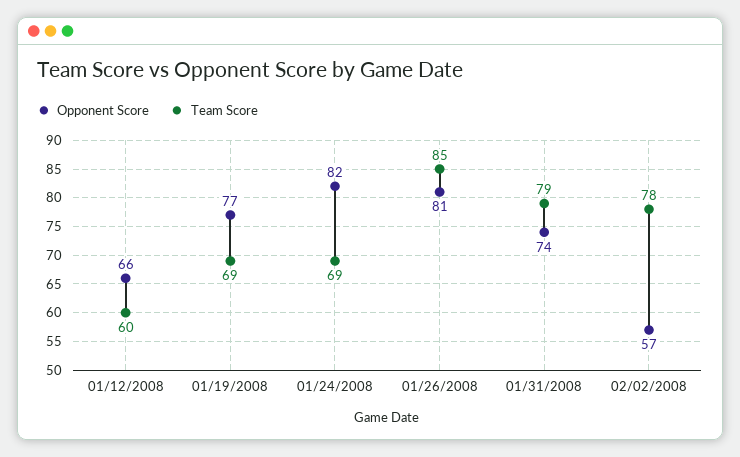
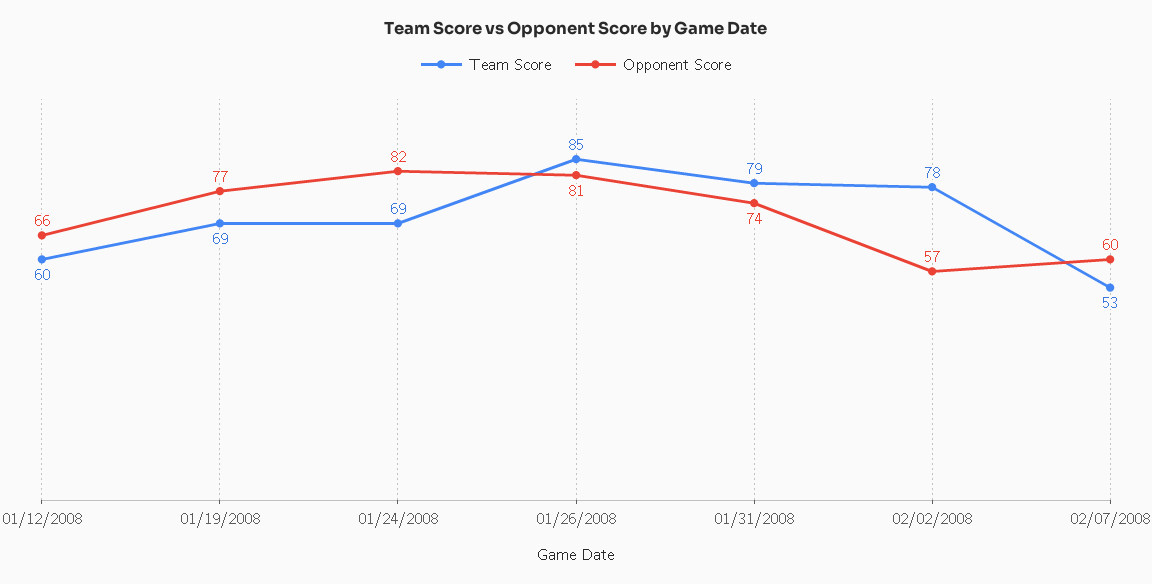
Team Score, 02/07/2008: none -> 53
Opponent Score, 02/07/2008: none -> 60

